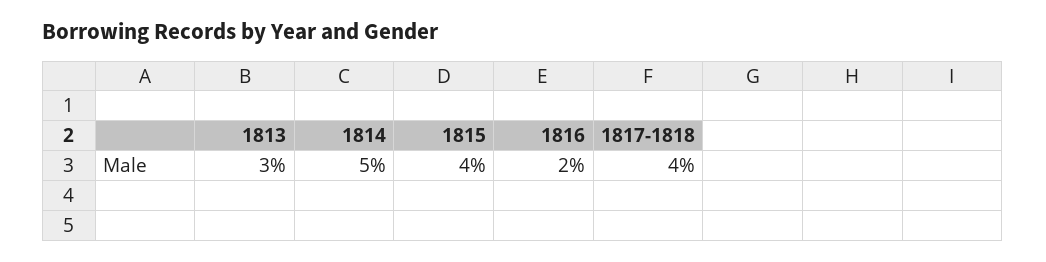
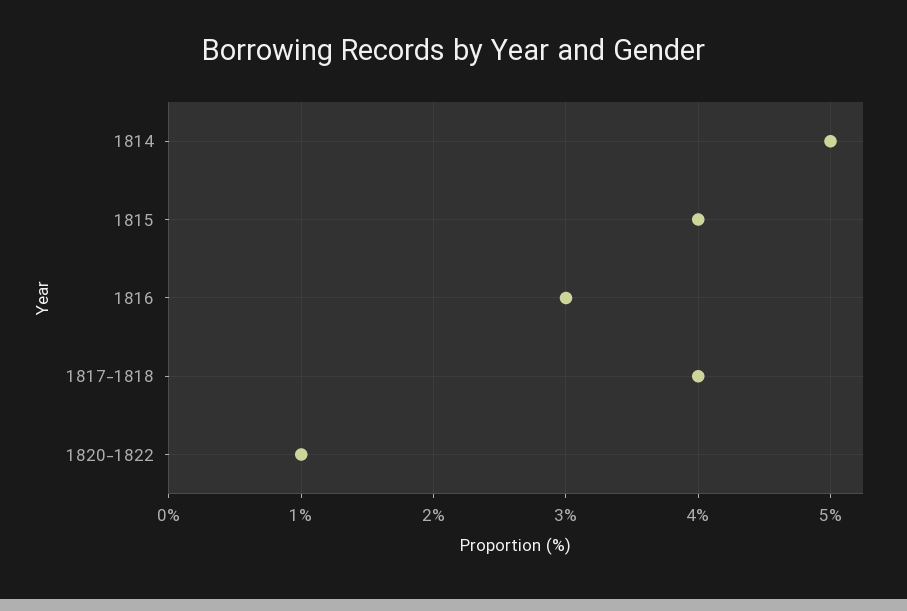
1813: 3 -> none
1816: 2 -> 3
1820-1822: none -> 1

